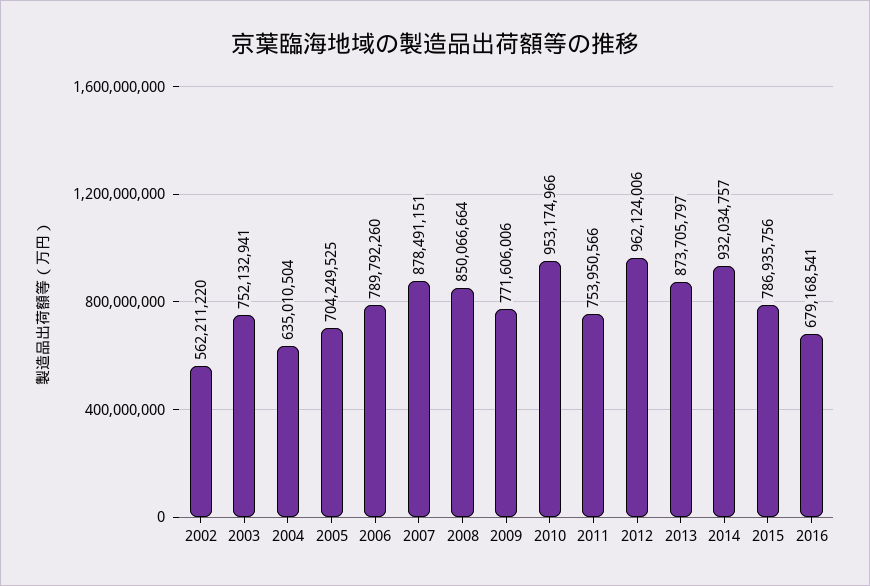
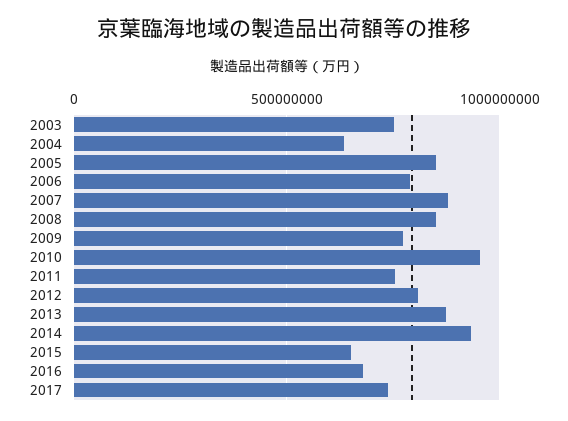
2002: 562211220 -> none
2005: 704249525 -> 850000000
2012: 962124006 -> 800000000
2015: 786935756 -> 650000000
2017: none -> 750000000

